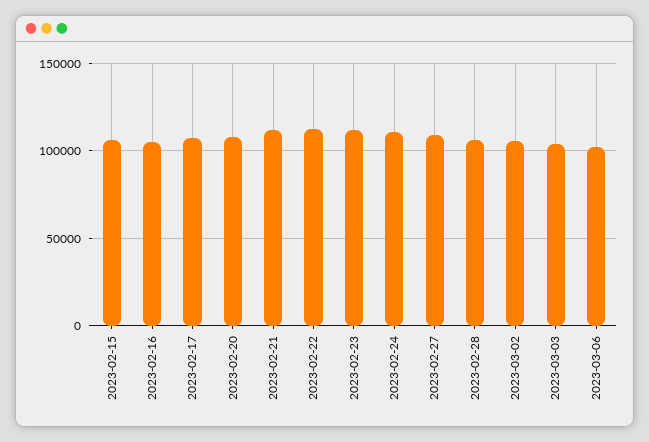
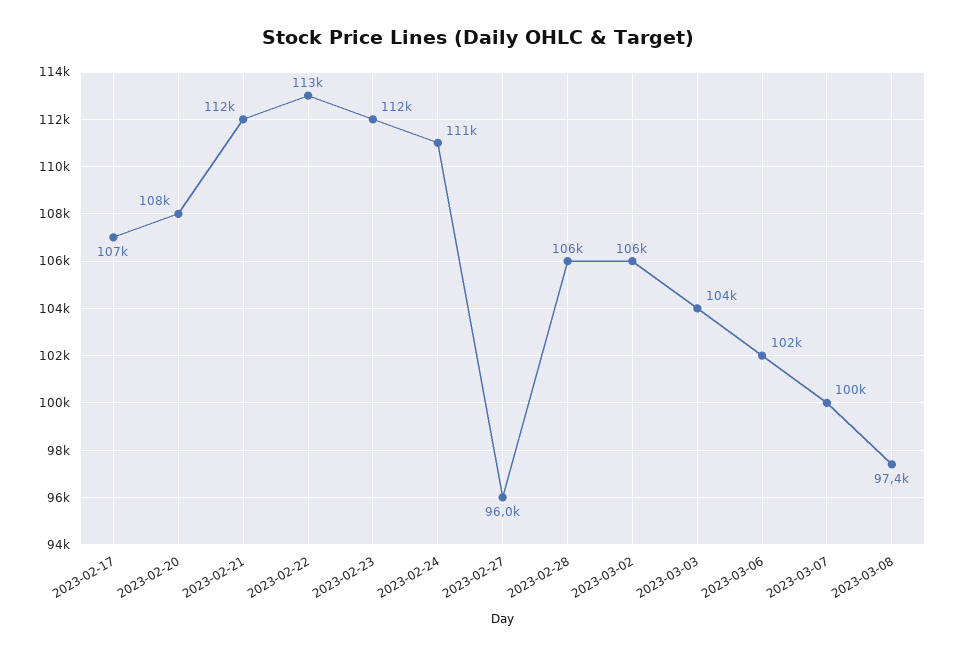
2023-02-15: 105000 -> none
2023-02-16: 105000 -> none
2023-02-27: 110000 -> 96000
2023-03-07: none -> 100000
2023-03-08: none -> 97400

